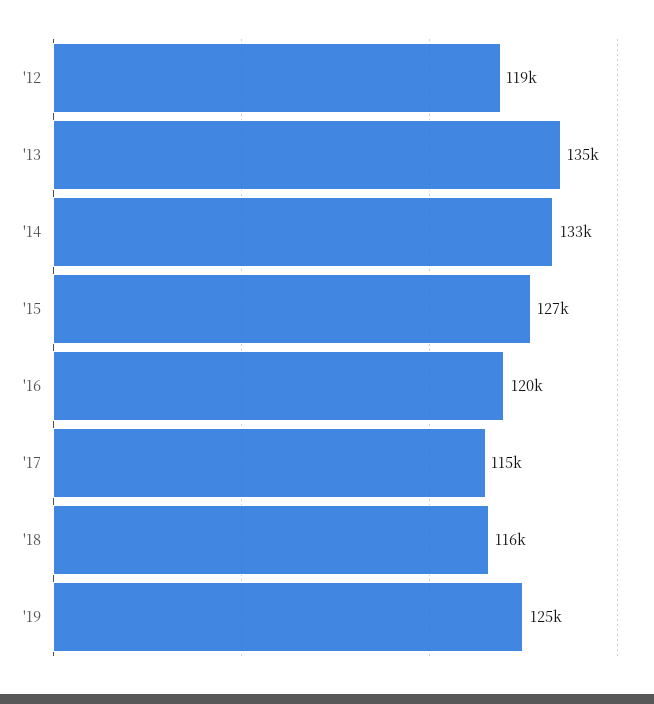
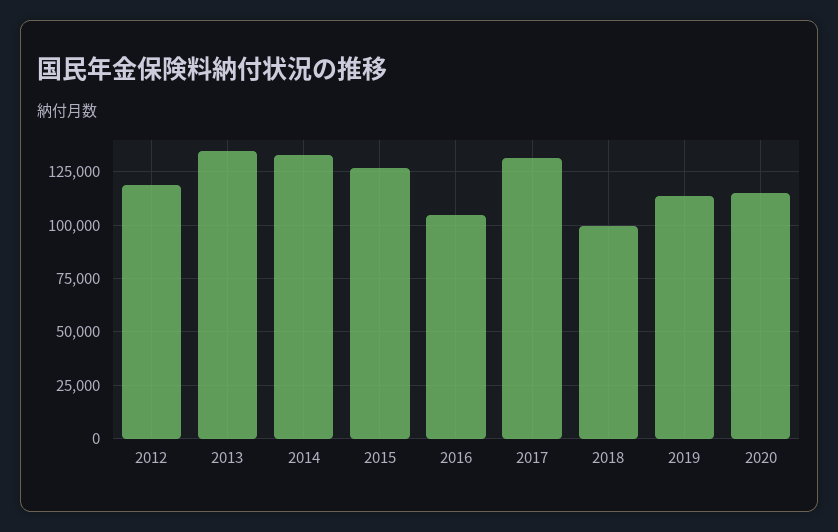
'16: 120000 -> 105000
'17: 115000 -> 130000
'18: 116000 -> 100000
'19: 125000 -> 115000
2020: none -> 115000

